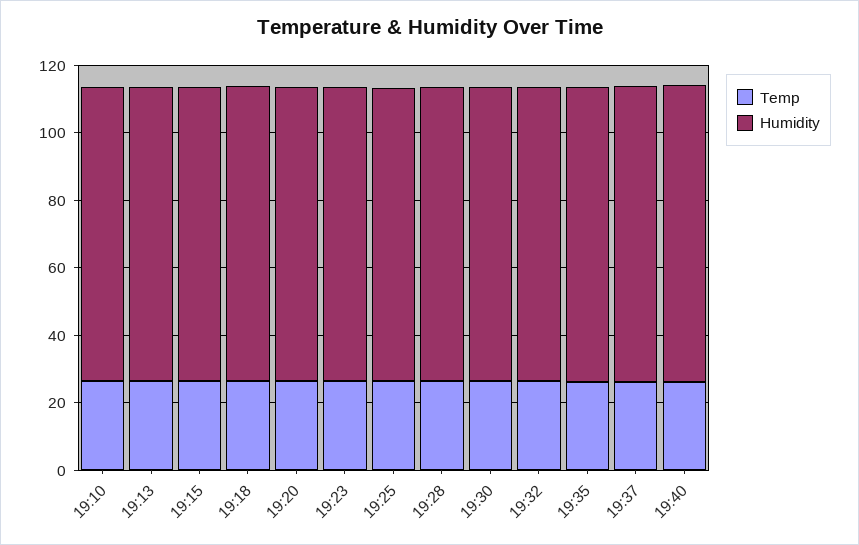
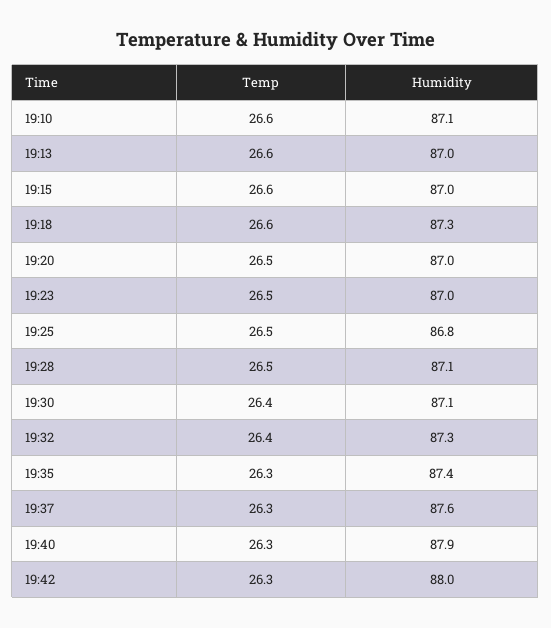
Temp, 19:42: none -> 26.3
Humidity, 19:42: none -> 88

